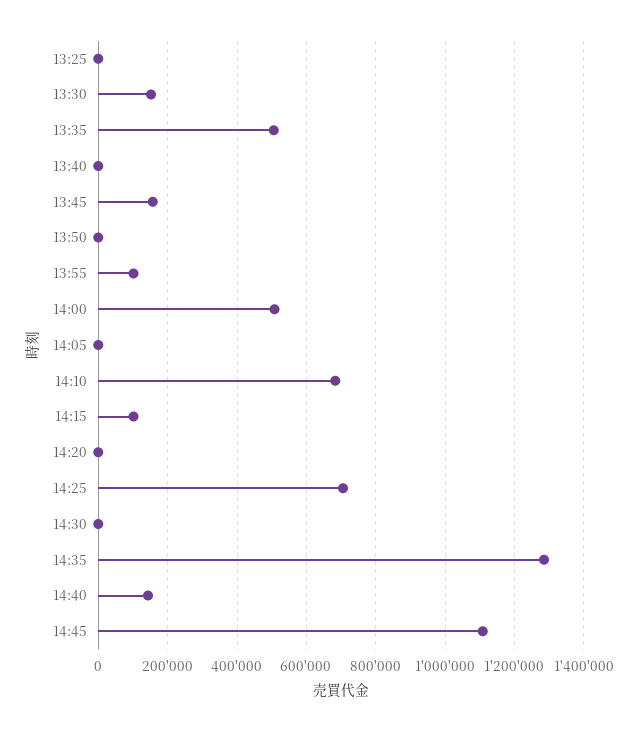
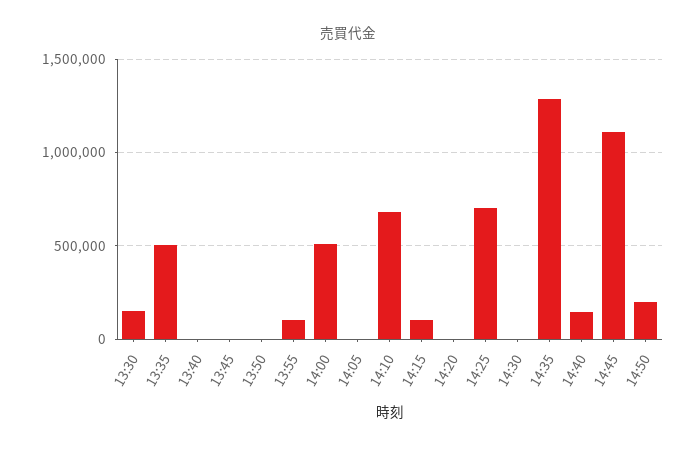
13:25: 0 -> none
13:45: 160000 -> 0
14:50: none -> 200000

